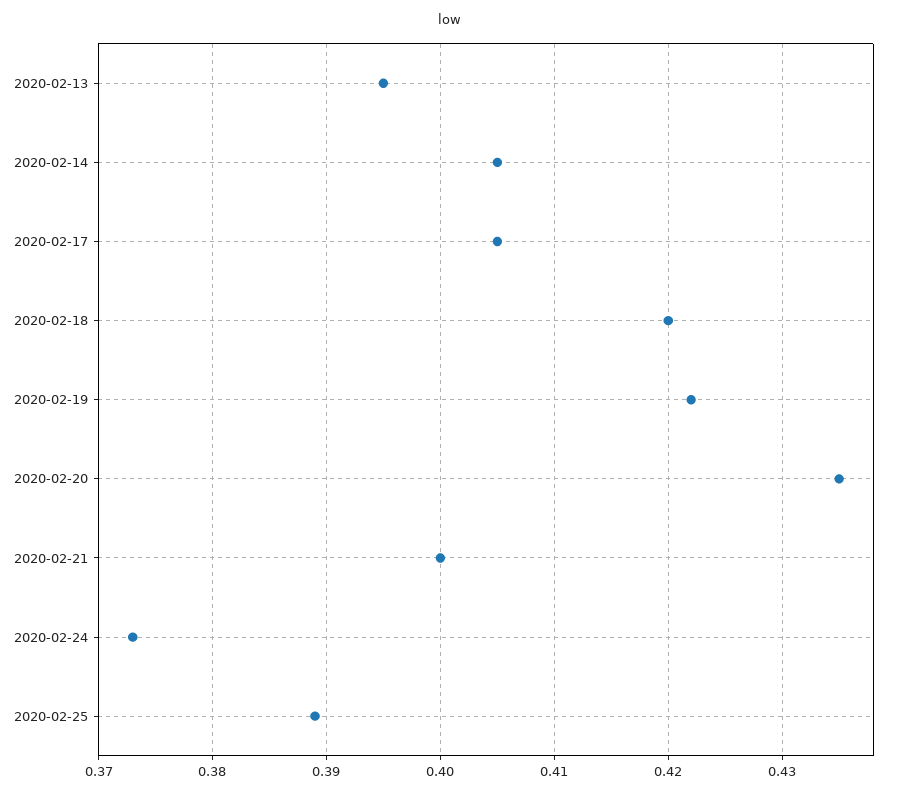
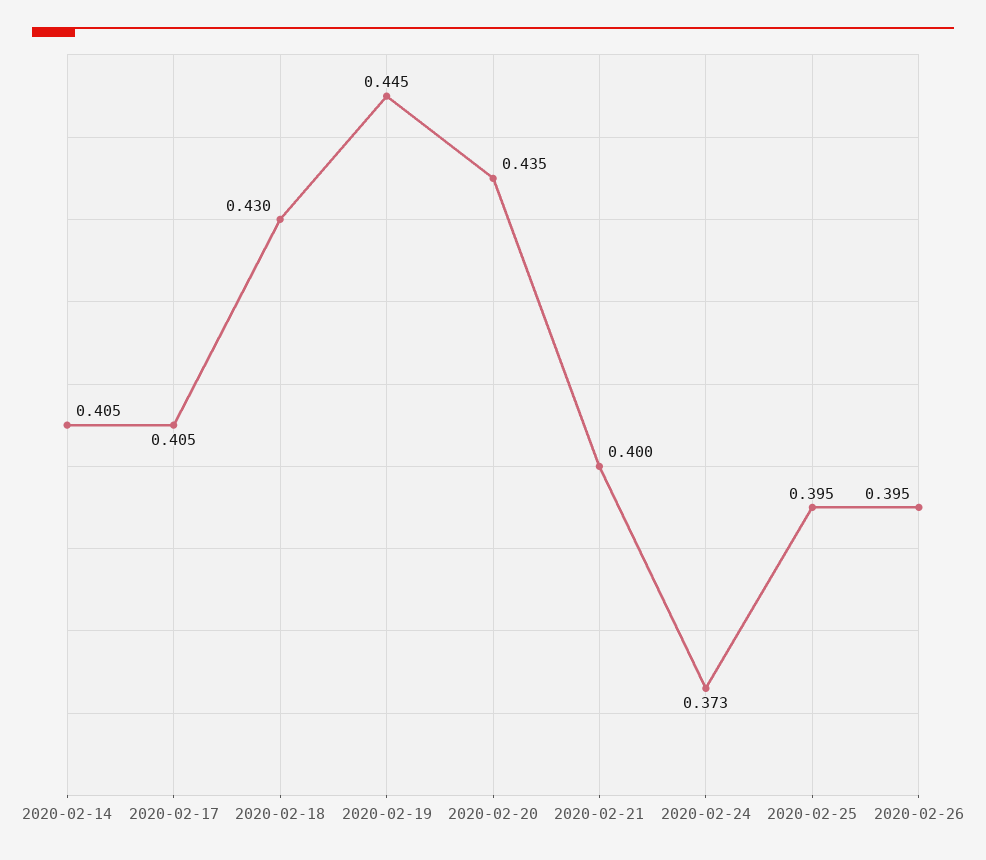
2020-02-13: 0.395 -> none
2020-02-18: 0.42 -> 0.43
2020-02-19: 0.422 -> 0.445
2020-02-25: 0.389 -> 0.395
2020-02-26: none -> 0.395

